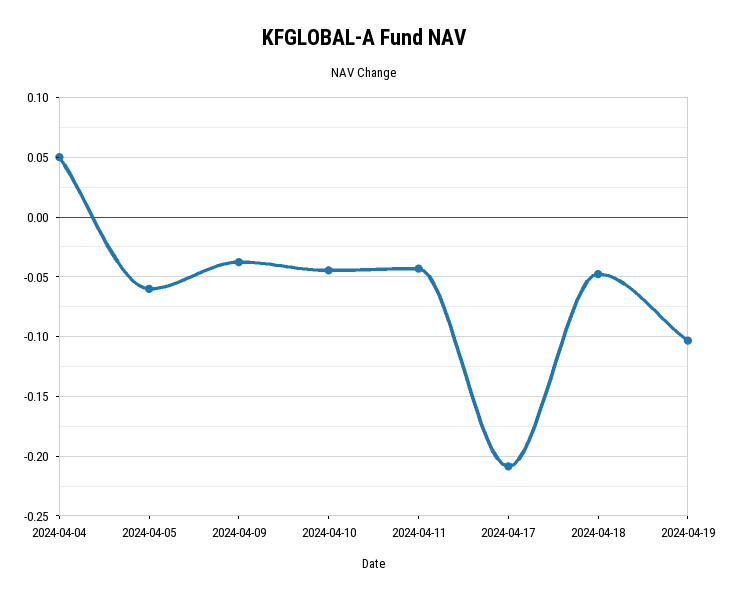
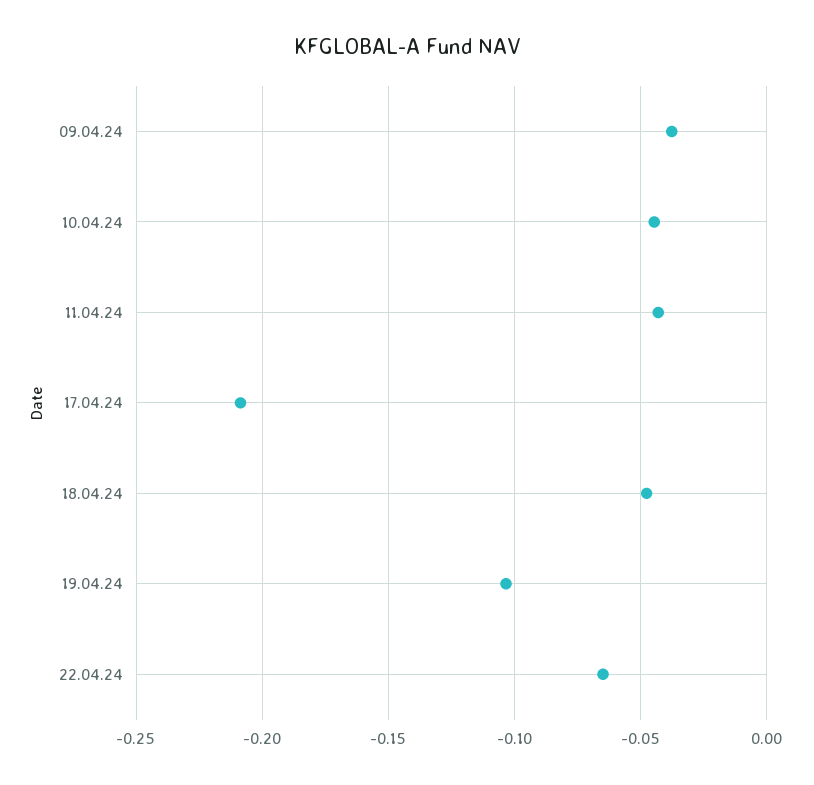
2024-04-04: 0.05 -> none
2024-04-05: -0.06 -> none
22.04.24: none -> -0.065

